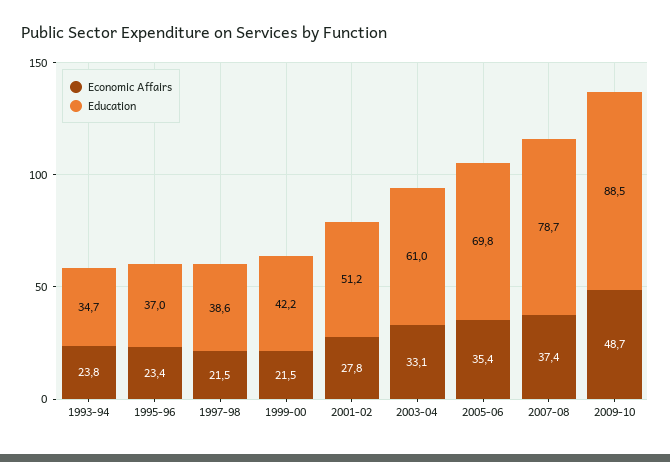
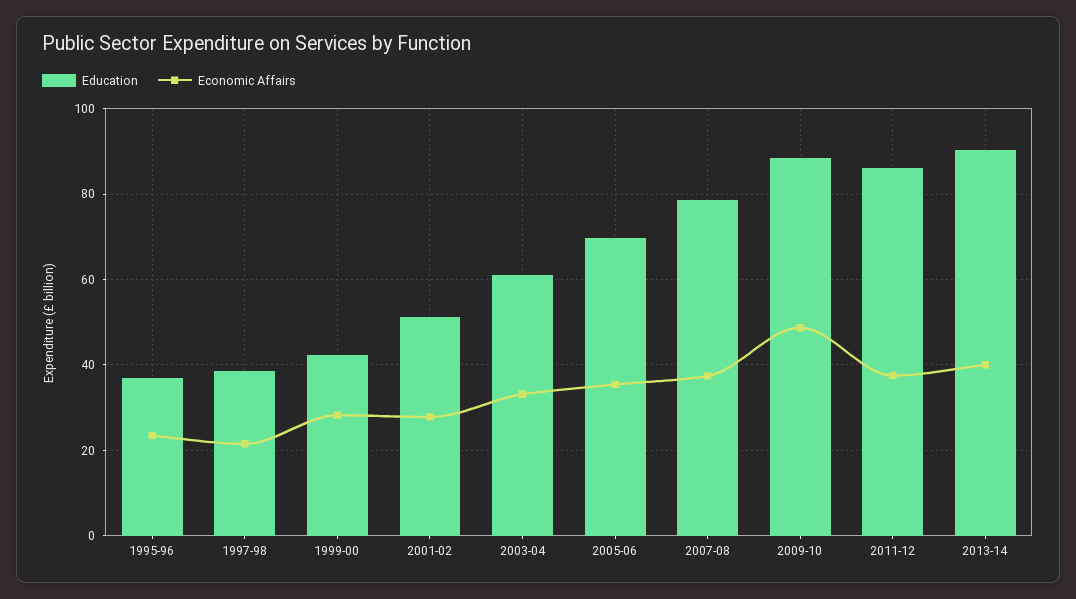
Economic Affairs, 1993-94: 23.8 -> none
Education, 1993-94: 34.7 -> none
Economic Affairs, 1999-00: 21.5 -> 28
Education, 2011-12: none -> 86
Economic Affairs, 2011-12: none -> 38
Education, 2013-14: none -> 90
Economic Affairs, 2013-14: none -> 40

